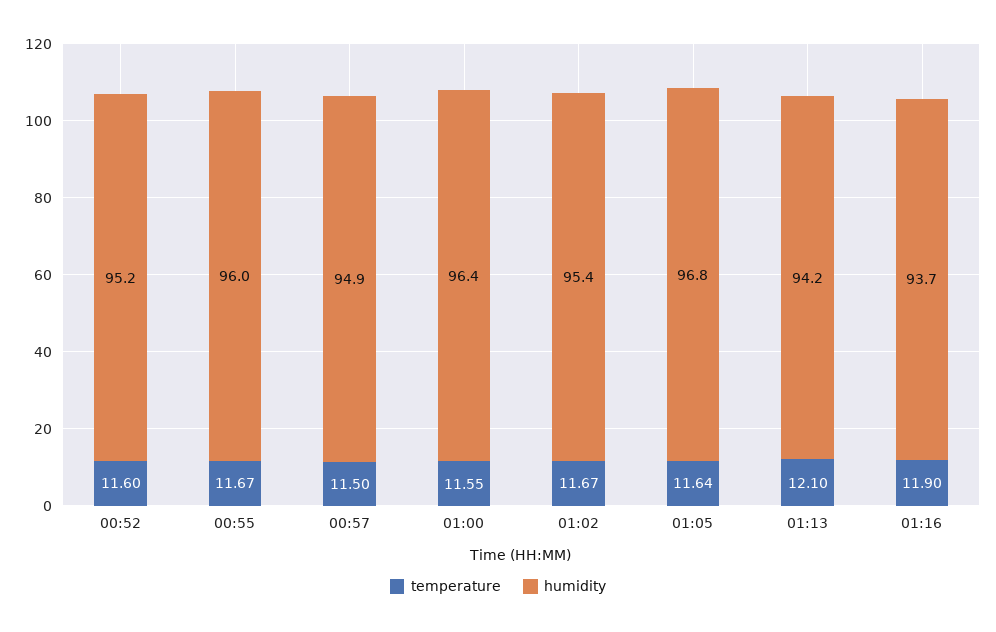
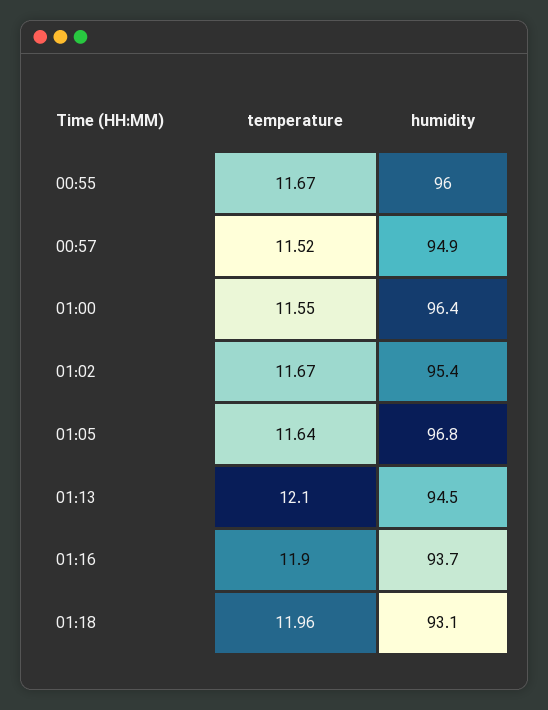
temperature, 00:52: 11.6 -> none
humidity, 00:52: 95.2 -> none
temperature, 00:57: 11.5 -> 11.52
humidity, 01:13: 94.2 -> 94.5
temperature, 01:18: none -> 11.96
humidity, 01:18: none -> 93.1

